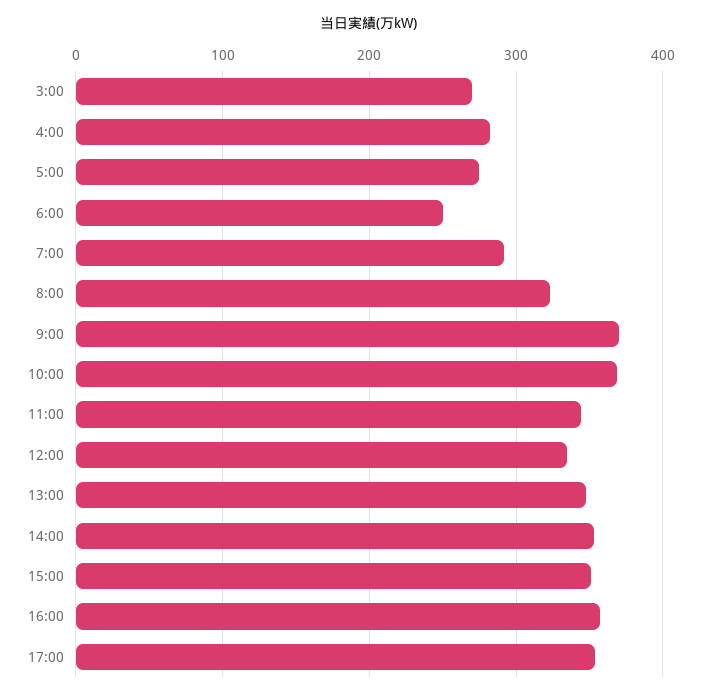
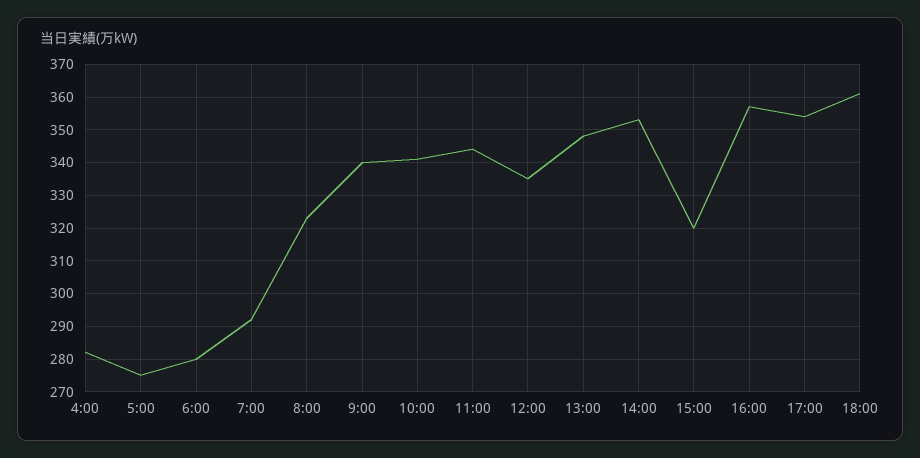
3:00: 270 -> none
6:00: 250 -> 280
9:00: 370 -> 340
10:00: 370 -> 340
15:00: 350 -> 320
18:00: none -> 360

